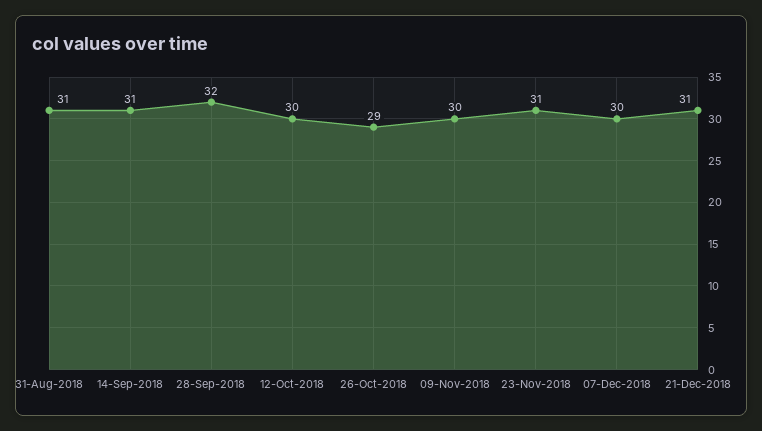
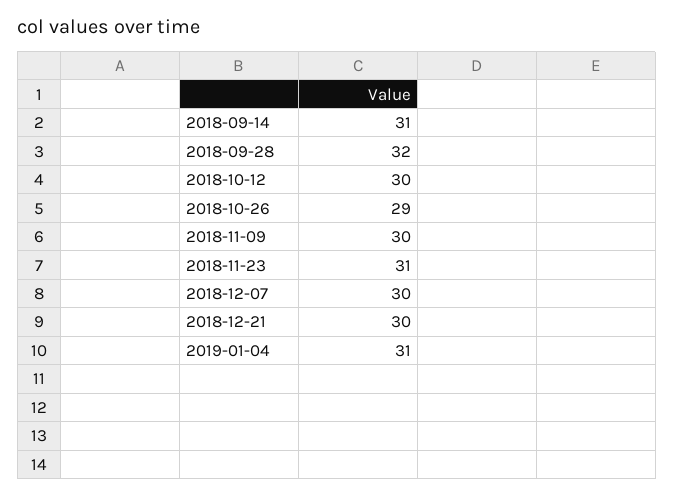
31-Aug-2018: 31 -> none
21-Dec-2018: 31 -> 30
2019-01-04: none -> 31

